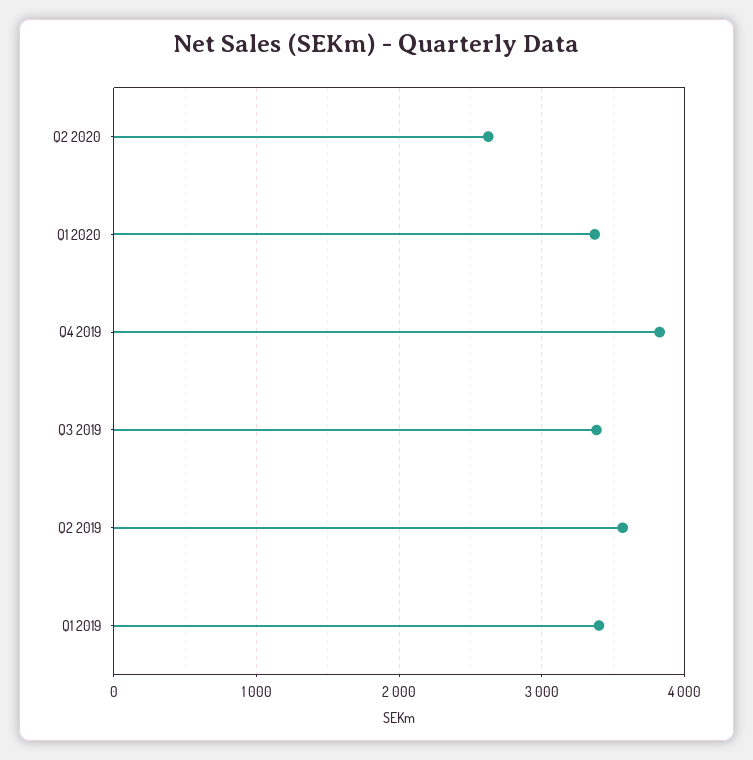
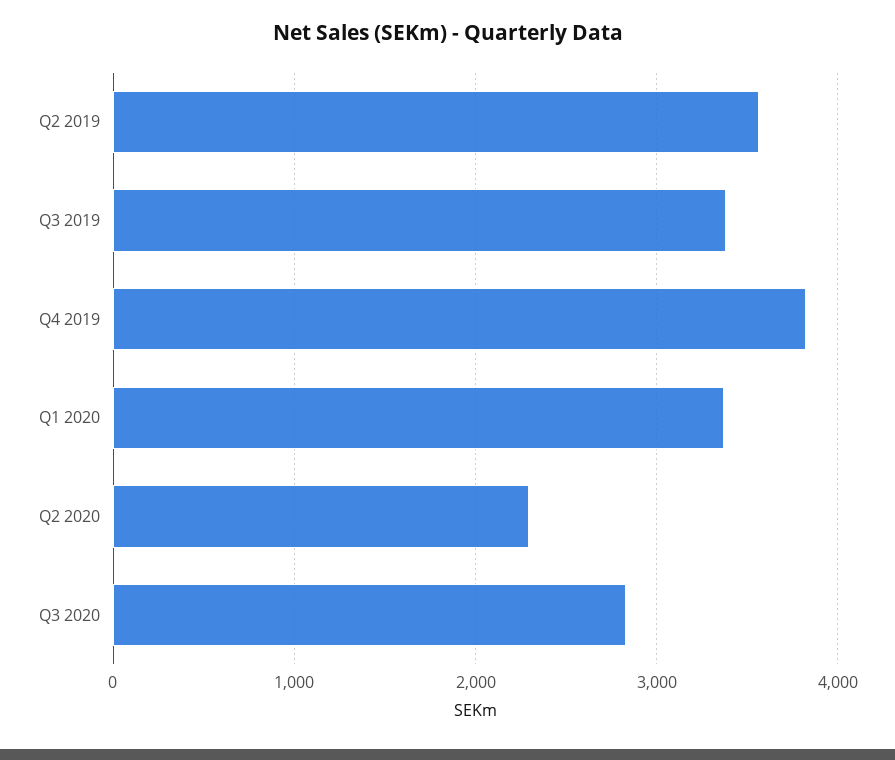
Q2 2020: 2600 -> 2300
Q1 2019: 3400 -> none
Q3 2020: none -> 2800

